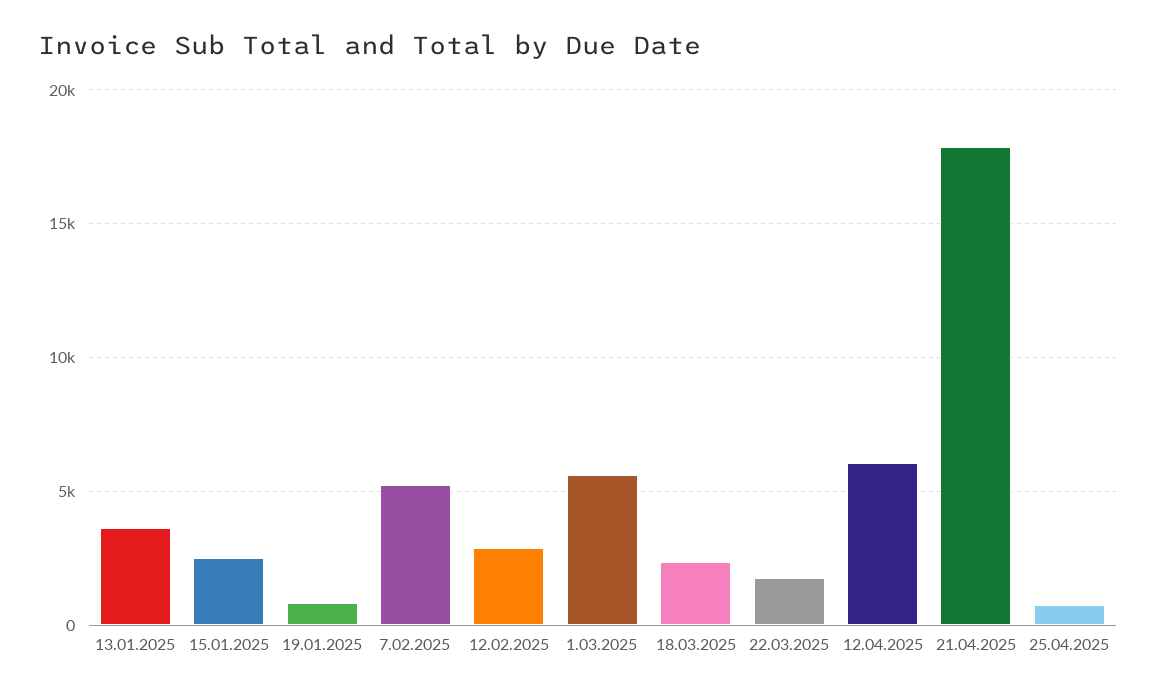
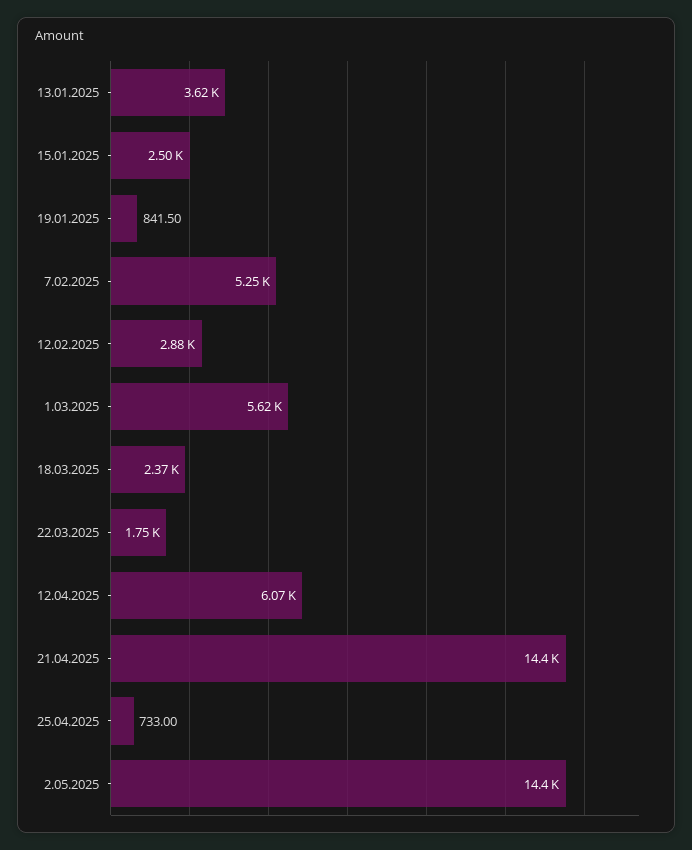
21.04.2025: 18000 -> 14400
2.05.2025: none -> 14400

